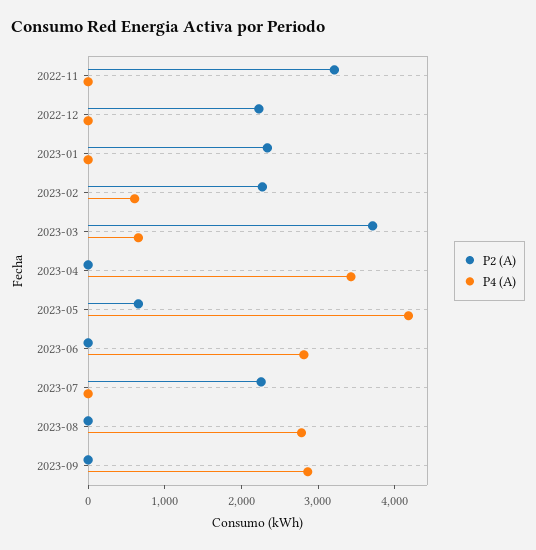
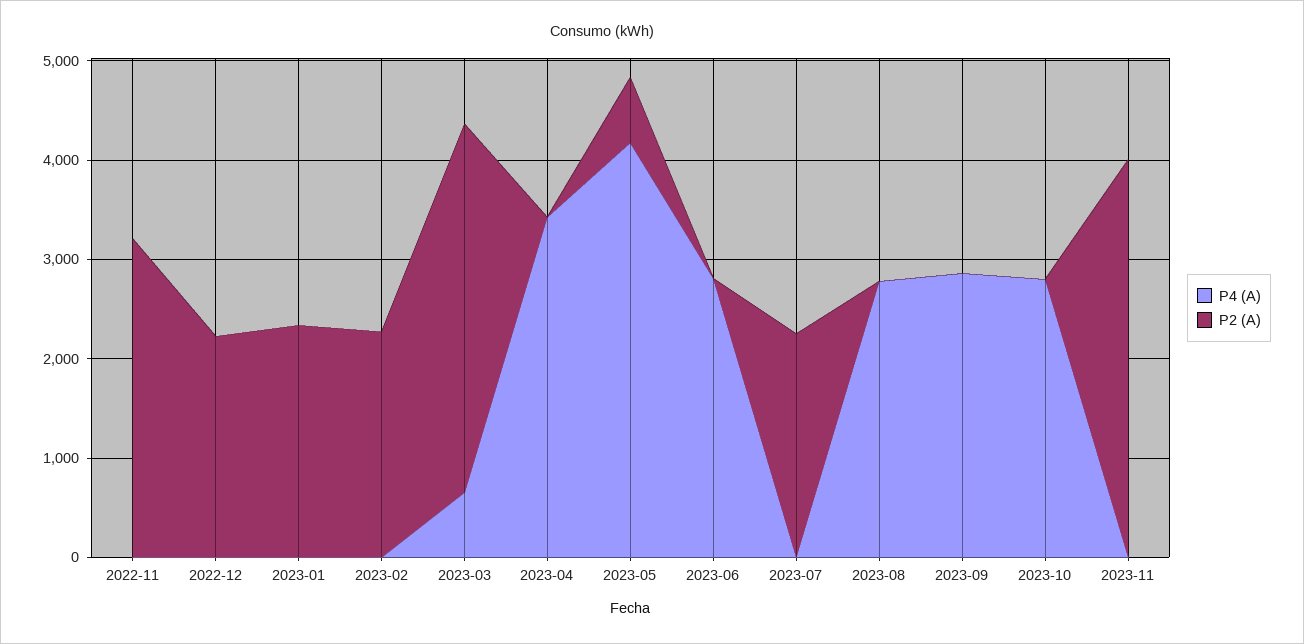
P4 (A), 2023-02: 600 -> 0
P4 (A), 2023-10: none -> 2800
P2 (A), 2023-10: none -> 0
P4 (A), 2023-11: none -> 0
P2 (A), 2023-11: none -> 4000

